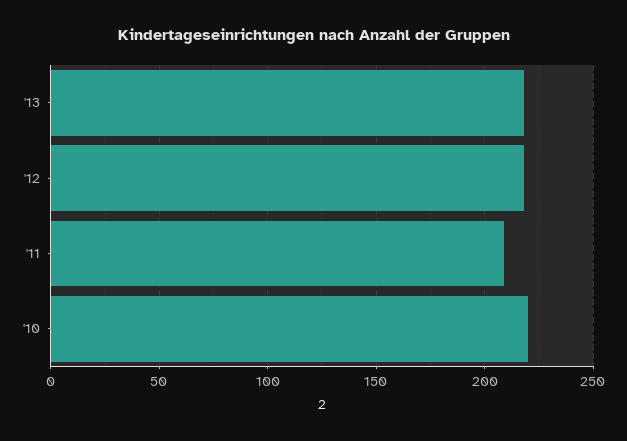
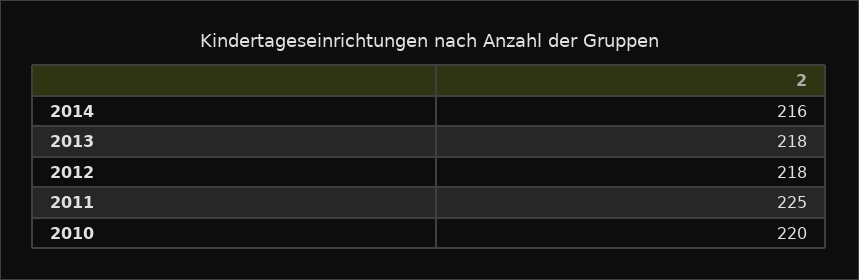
'11: 210 -> 225
2014: none -> 216

